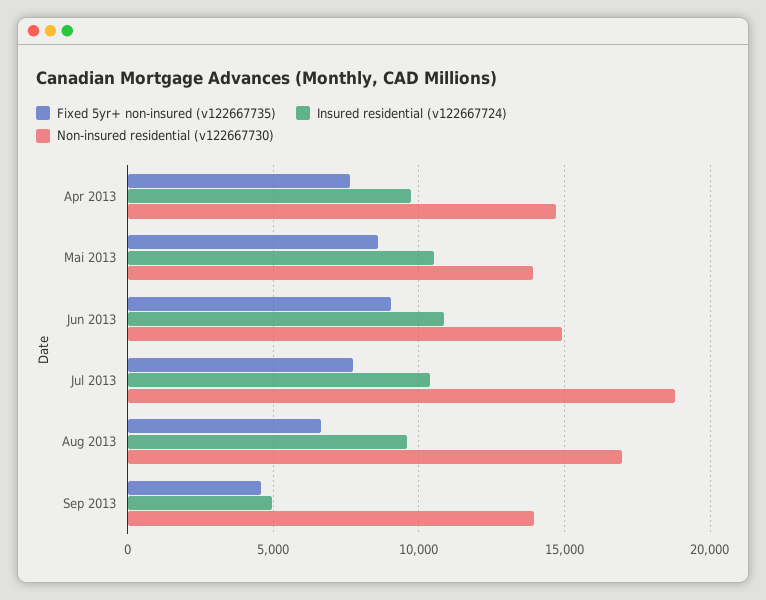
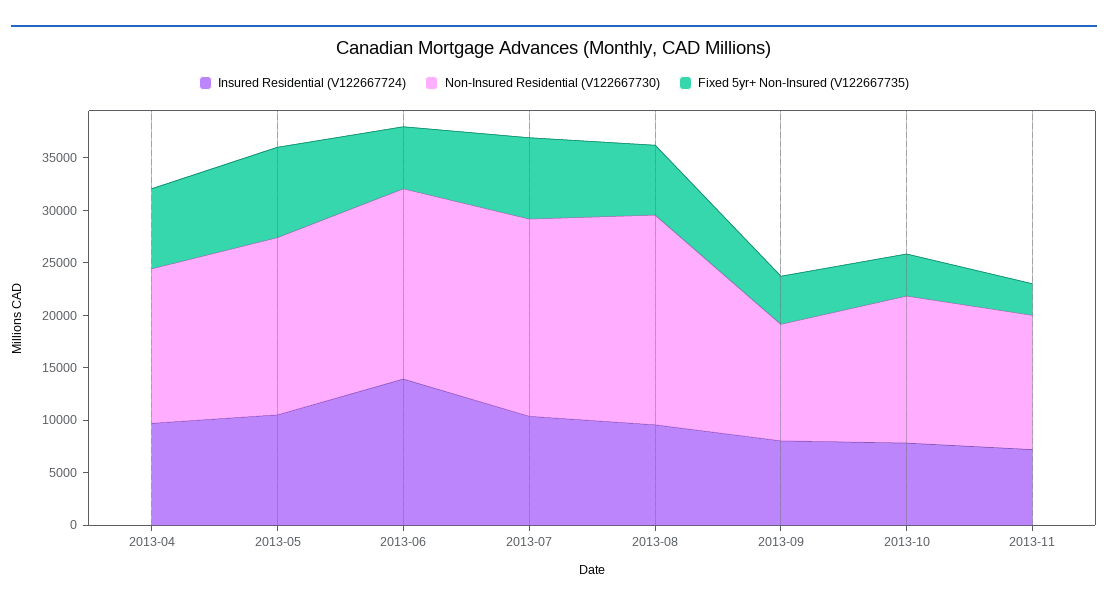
Non-insured residential (v122667730), Mai 2013: 14000 -> 17000
Fixed 5yr+ non-insured (v122667735), Jun 2013: 9000 -> 6000
Insured residential (v122667724), Jun 2013: 11000 -> 14000
Non-insured residential (v122667730), Jun 2013: 15000 -> 18000
Non-insured residential (v122667730), Aug 2013: 17000 -> 20000
Insured residential (v122667724), Sep 2013: 5000 -> 8000
Non-insured residential (v122667730), Sep 2013: 14000 -> 11000
Insured residential (v122667724), 2013-10: none -> 8000
Non-insured residential (v122667730), 2013-10: none -> 14000
Fixed 5yr+ non-insured (v122667735), 2013-10: none -> 4000
Insured residential (v122667724), 2013-11: none -> 7000
Non-insured residential (v122667730), 2013-11: none -> 13000
Fixed 5yr+ non-insured (v122667735), 2013-11: none -> 3000

